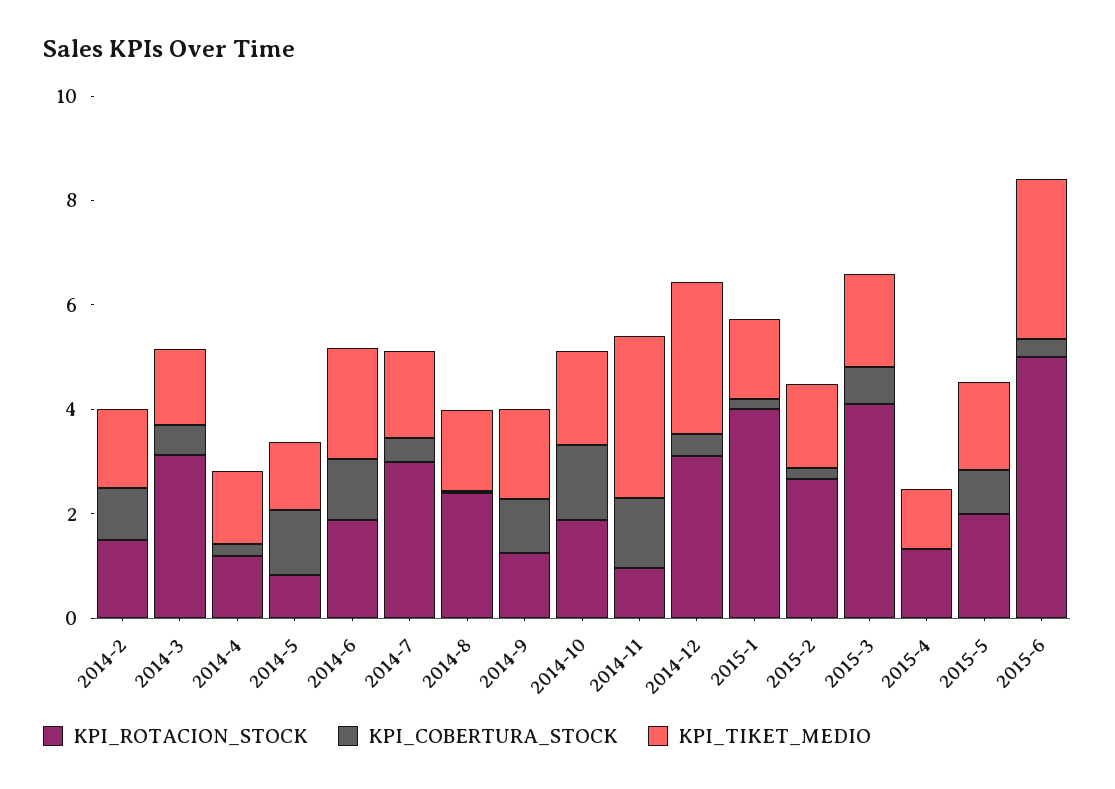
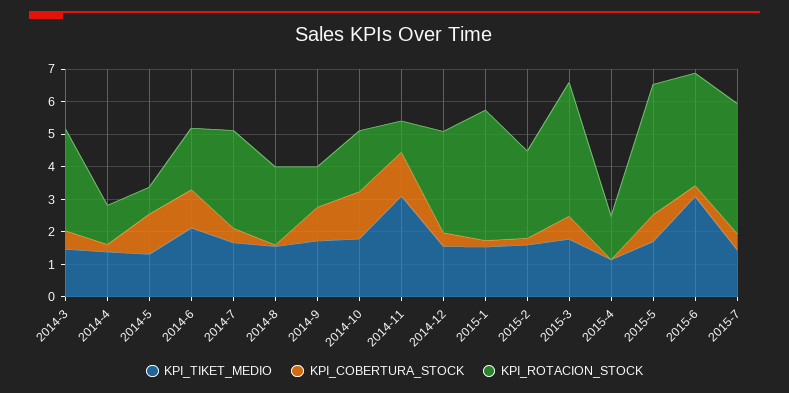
KPI_ROTACION_STOCK, 2014-2: 1.5 -> none
KPI_COBERTURA_STOCK, 2014-2: 1 -> none
KPI_TIKET_MEDIO, 2014-2: 1.5 -> none
KPI_TIKET_MEDIO, 2014-12: 3 -> 1.5
KPI_ROTACION_STOCK, 2015-5: 2 -> 4
KPI_ROTACION_STOCK, 2015-6: 5 -> 3.5
KPI_TIKET_MEDIO, 2015-7: none -> 1.5
KPI_COBERTURA_STOCK, 2015-7: none -> 0.5
KPI_ROTACION_STOCK, 2015-7: none -> 4

